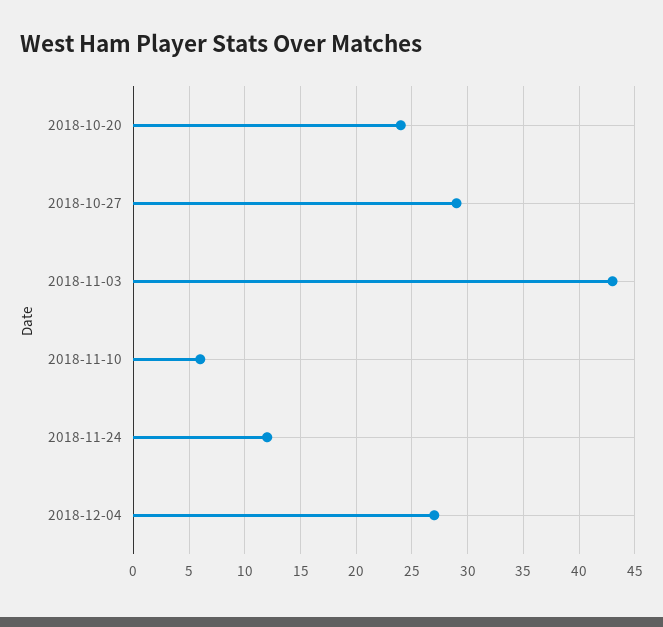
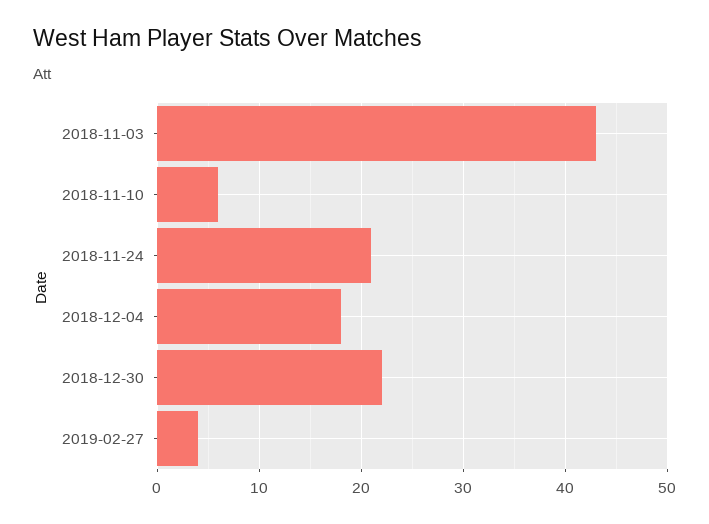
2018-10-20: 24 -> none
2018-10-27: 29 -> none
2018-11-24: 12 -> 21
2018-12-04: 27 -> 18
2018-12-30: none -> 22
2019-02-27: none -> 4

